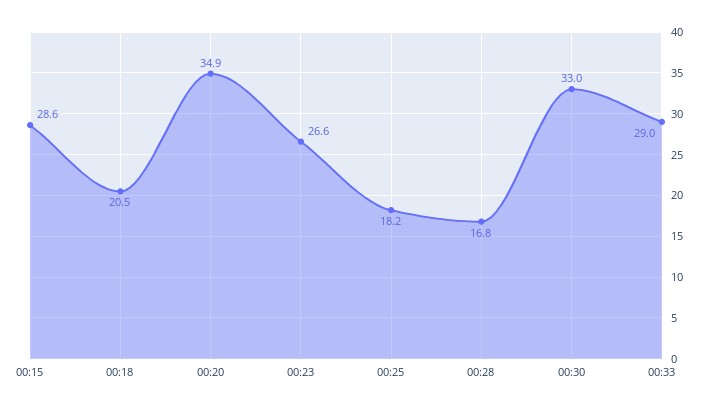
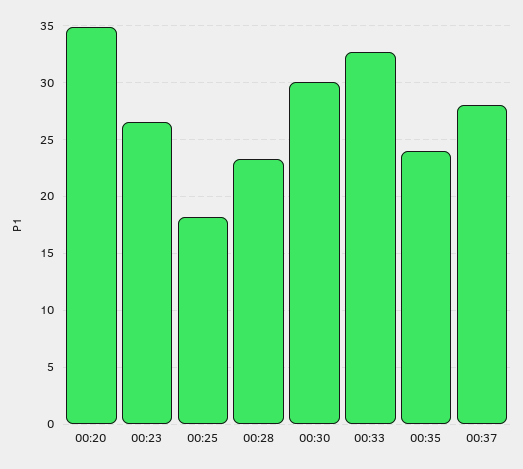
00:15: 28.6 -> none
00:18: 20.5 -> none
00:28: 16.8 -> 23
00:30: 33 -> 30
00:33: 29 -> 33
00:35: none -> 24
00:37: none -> 28

